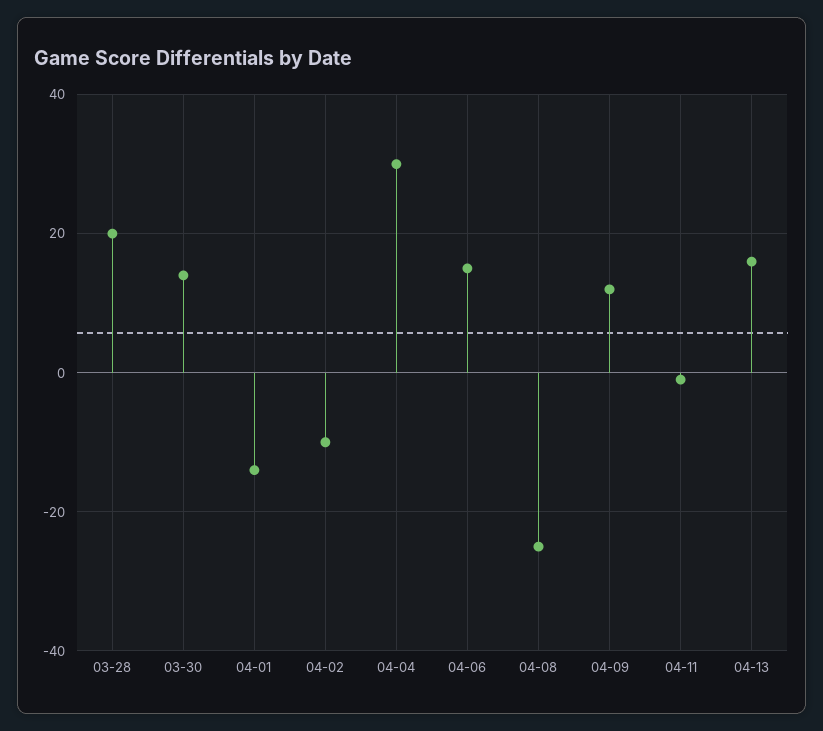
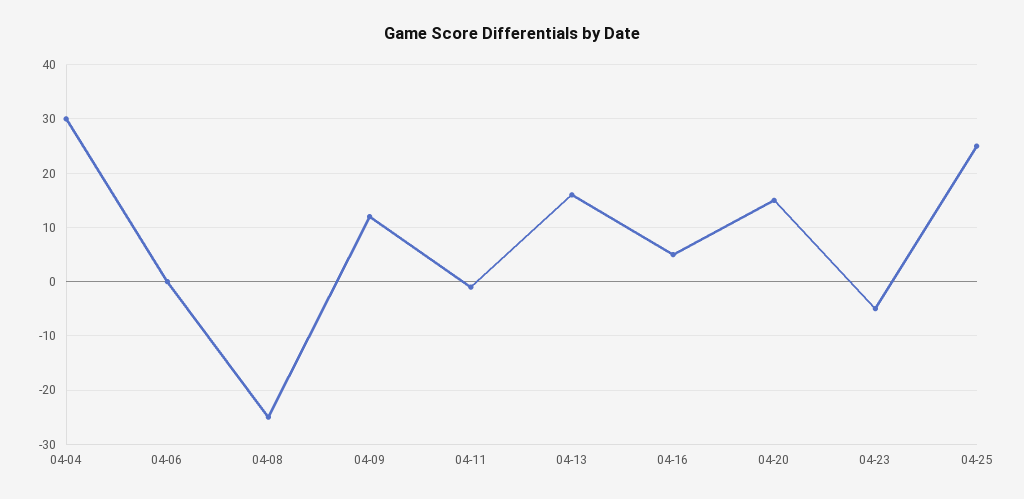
03-28: 20 -> none
03-30: 15 -> none
04-01: -15 -> none
04-02: -10 -> none
04-06: 15 -> 0
04-16: none -> 5
04-20: none -> 15
04-23: none -> -5
04-25: none -> 25

